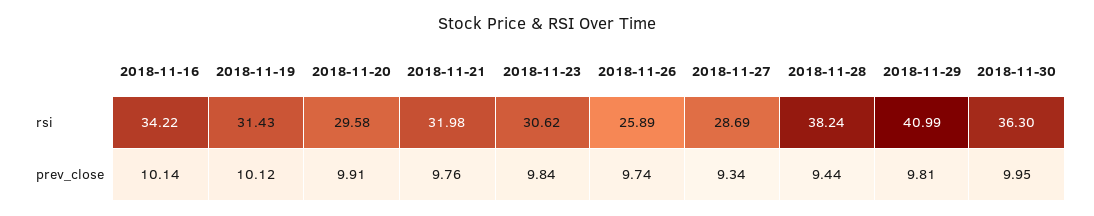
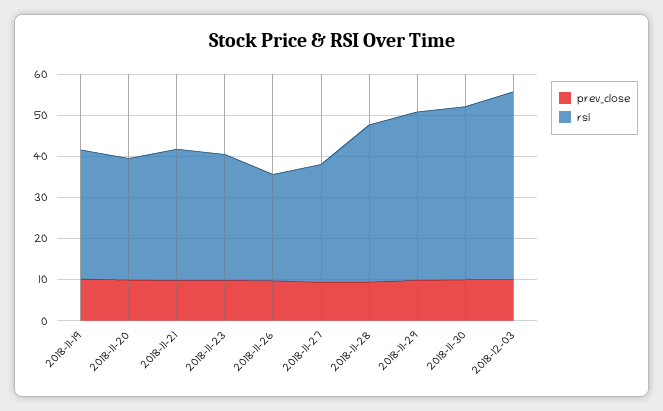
rsi, 2018-11-16: 34.22 -> none
rsi, 2018-11-30: 36.3 -> 42
prev_close, 2018-11-16: 10.14 -> none
prev_close, 2018-12-03: none -> 10
rsi, 2018-12-03: none -> 46

